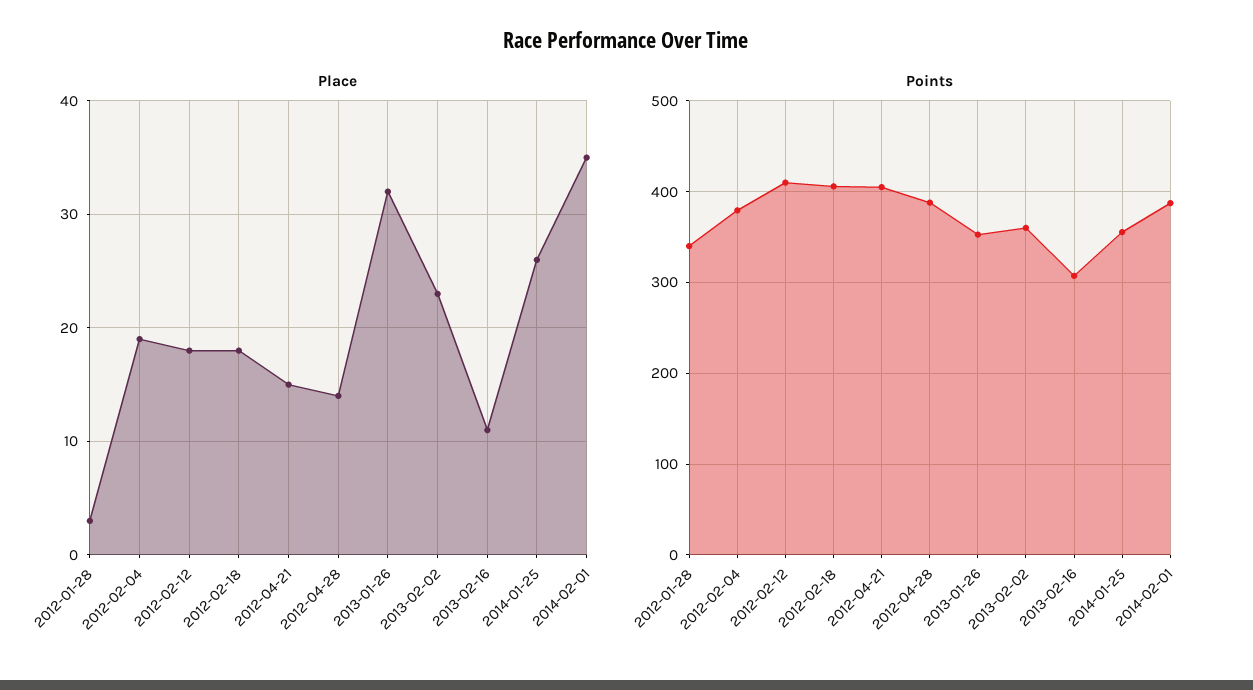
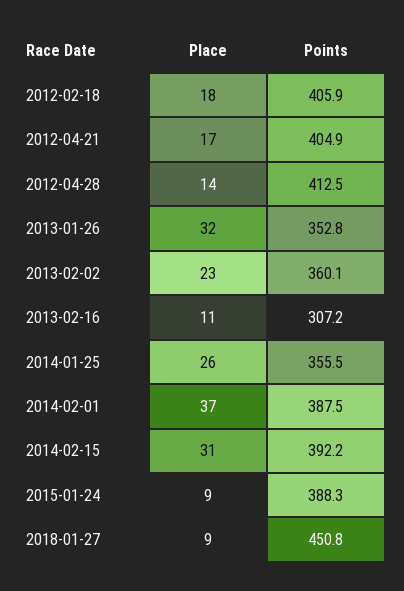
Place, 2012-01-28: 3 -> none
Place, 2012-02-04: 19 -> none
Place, 2012-02-12: 18 -> none
Place, 2012-04-21: 15 -> 17
Place, 2014-02-01: 35 -> 37
Points, 2012-01-28: 340 -> none
Points, 2012-02-04: 380 -> none
Points, 2012-02-12: 410 -> none
Points, 2012-04-28: 390 -> 412.5
Place, 2014-02-15: none -> 31
Points, 2014-02-15: none -> 392.2
Place, 2015-01-24: none -> 9
Points, 2015-01-24: none -> 388.3
Place, 2018-01-27: none -> 9
Points, 2018-01-27: none -> 450.8

